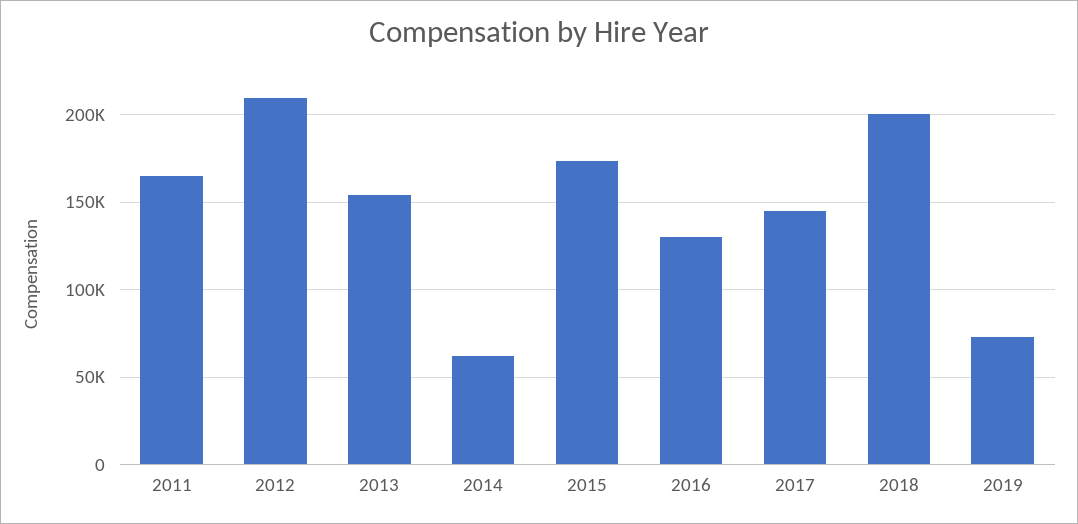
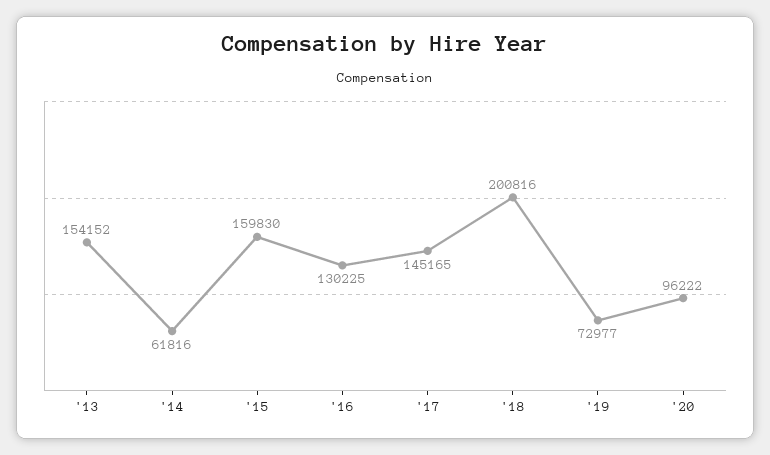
2011: 165000 -> none
2012: 210000 -> none
2015: 175000 -> 159830
'20: none -> 96222

